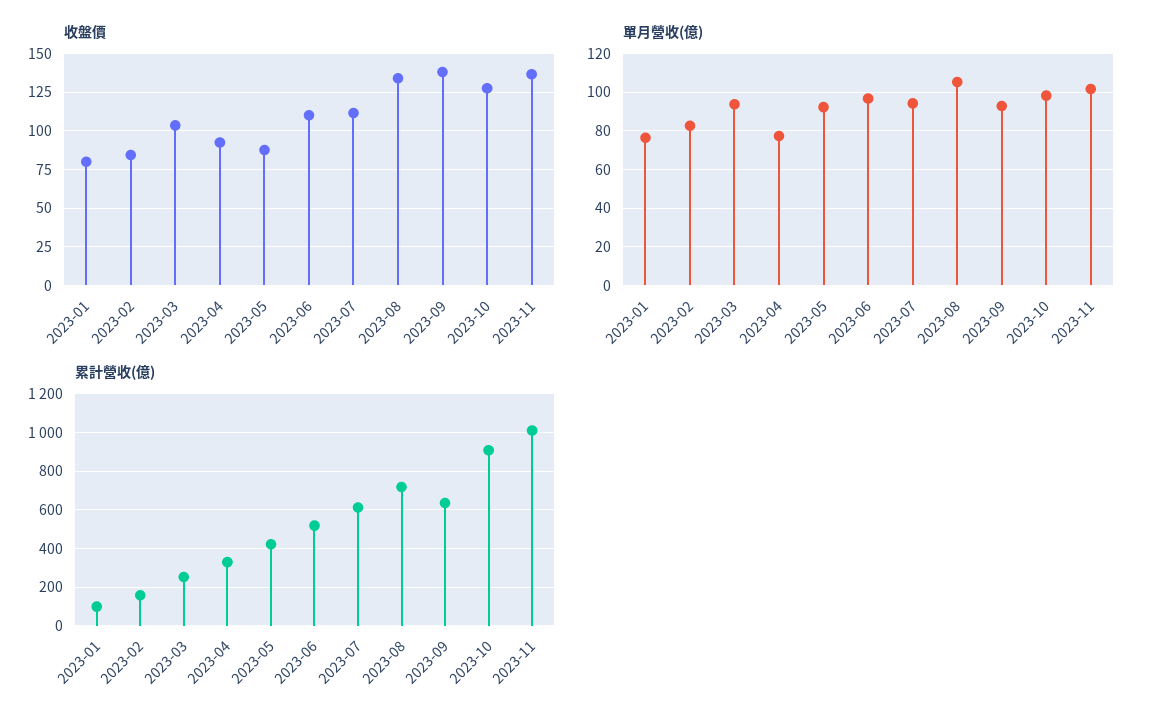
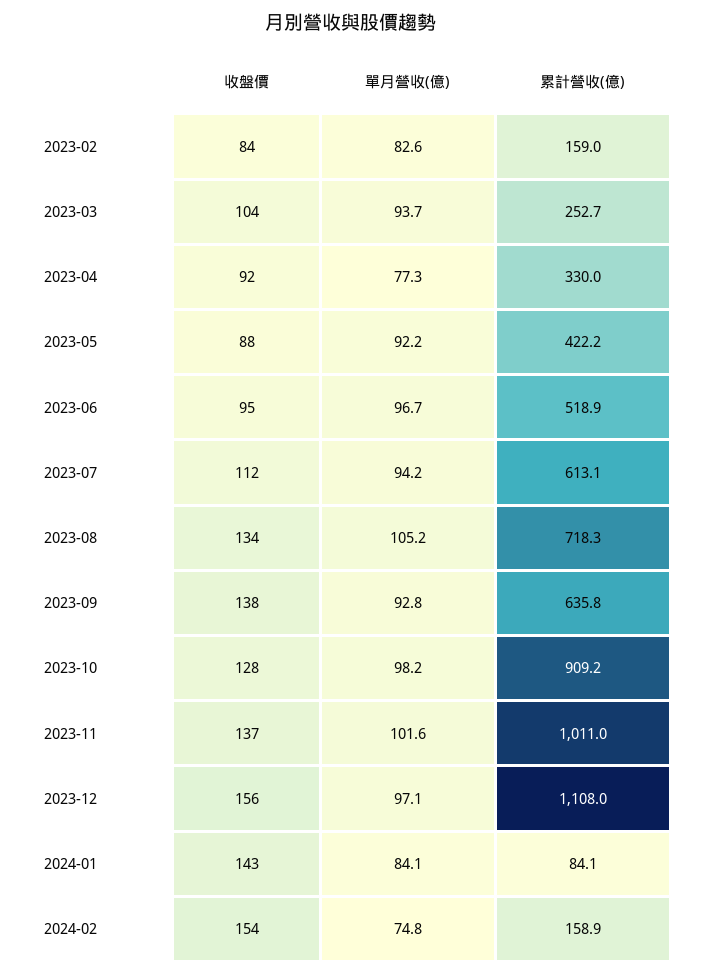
收盤價, 2023-01: 80 -> none
收盤價, 2023-06: 110 -> 95
單月營收(億), 2023-01: 75 -> none
累計營收(億), 2023-01: 100 -> none
收盤價, 2023-12: none -> 156
單月營收(億), 2023-12: none -> 97.1
累計營收(億), 2023-12: none -> 1108
收盤價, 2024-01: none -> 143
單月營收(億), 2024-01: none -> 84.1
累計營收(億), 2024-01: none -> 84.1
收盤價, 2024-02: none -> 154
單月營收(億), 2024-02: none -> 74.8
累計營收(億), 2024-02: none -> 158.9

